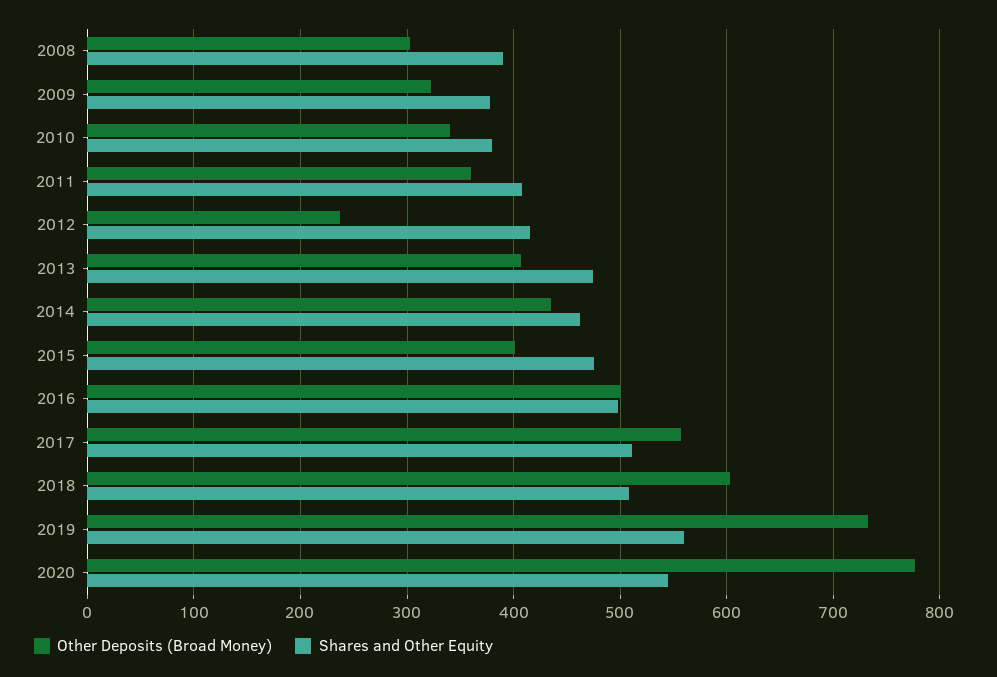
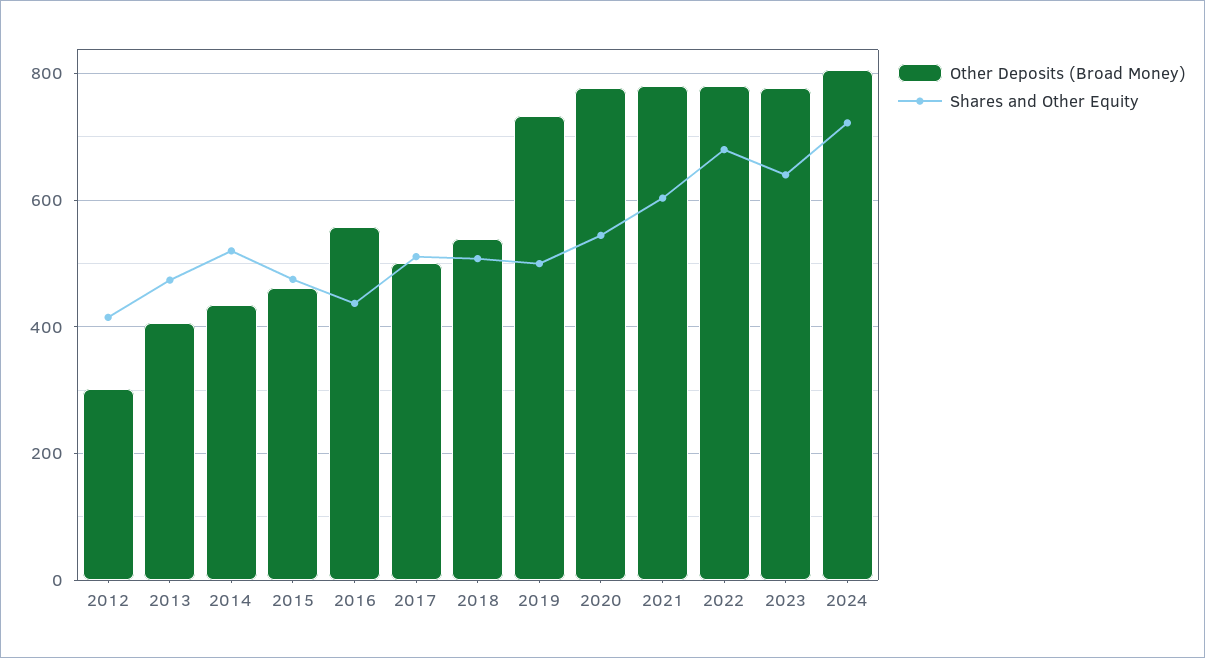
Other Deposits (Broad Money), 2008: 300 -> none
Shares and Other Equity, 2008: 390 -> none
Other Deposits (Broad Money), 2009: 320 -> none
Shares and Other Equity, 2009: 380 -> none
Other Deposits (Broad Money), 2010: 340 -> none
Shares and Other Equity, 2010: 380 -> none
Other Deposits (Broad Money), 2011: 360 -> none
Shares and Other Equity, 2011: 410 -> none
Other Deposits (Broad Money), 2012: 240 -> 300
Shares and Other Equity, 2014: 460 -> 520
Other Deposits (Broad Money), 2015: 400 -> 460
Other Deposits (Broad Money), 2016: 500 -> 560
Shares and Other Equity, 2016: 500 -> 440
Other Deposits (Broad Money), 2017: 560 -> 500
Other Deposits (Broad Money), 2018: 600 -> 540
Shares and Other Equity, 2019: 560 -> 500
Other Deposits (Broad Money), 2021: none -> 780
Shares and Other Equity, 2021: none -> 600
Other Deposits (Broad Money), 2022: none -> 780
Shares and Other Equity, 2022: none -> 680
Other Deposits (Broad Money), 2023: none -> 780
Shares and Other Equity, 2023: none -> 640
Other Deposits (Broad Money), 2024: none -> 800
Shares and Other Equity, 2024: none -> 720

